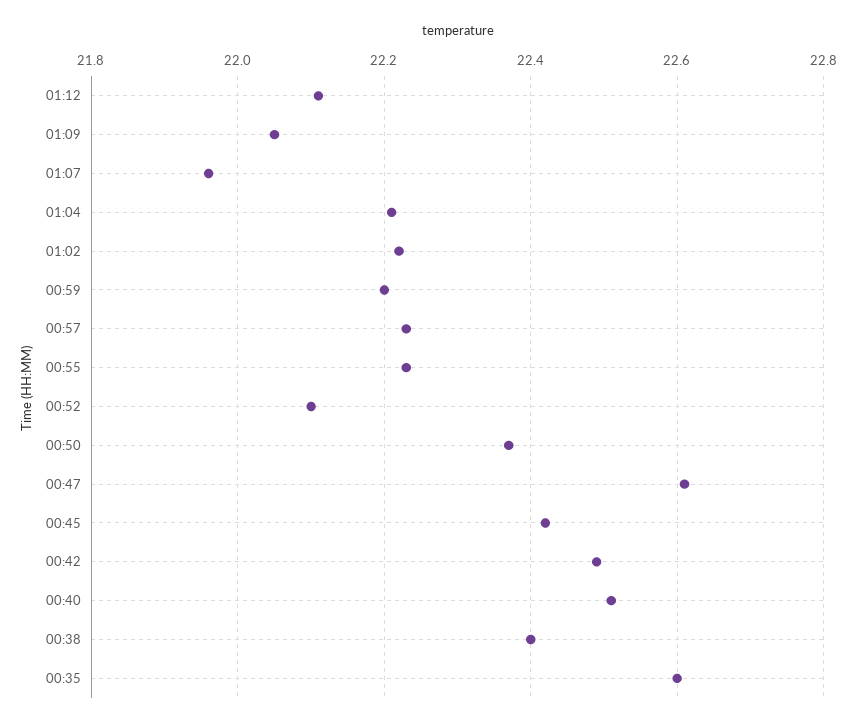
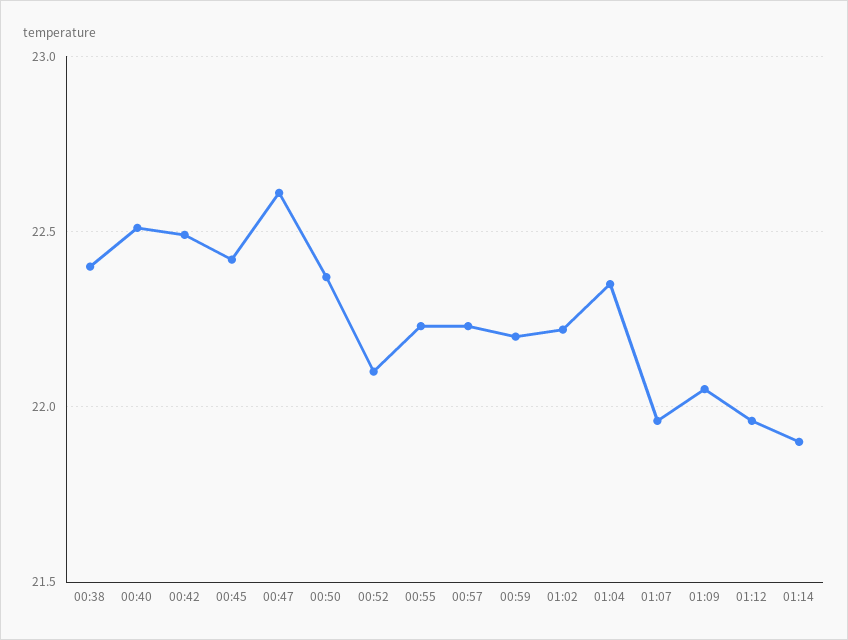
01:12: 22.1 -> 21.95
01:04: 22.2 -> 22.35
00:35: 22.6 -> none
01:14: none -> 21.9

